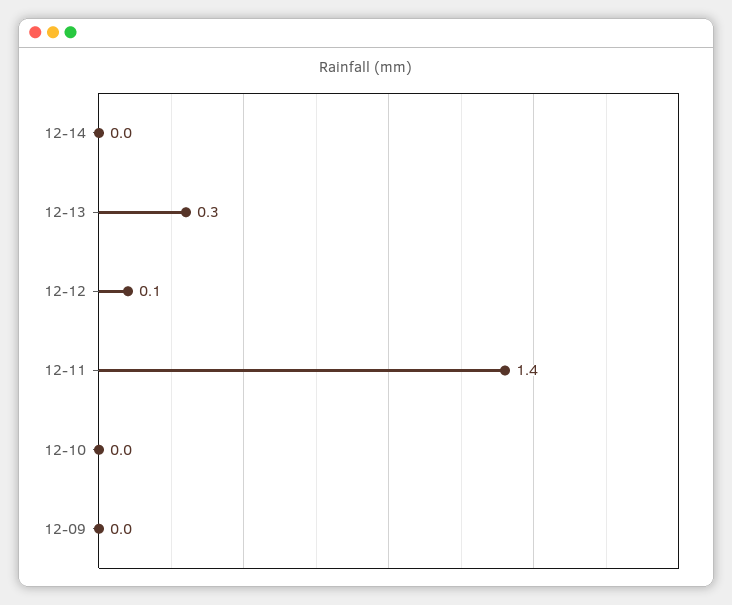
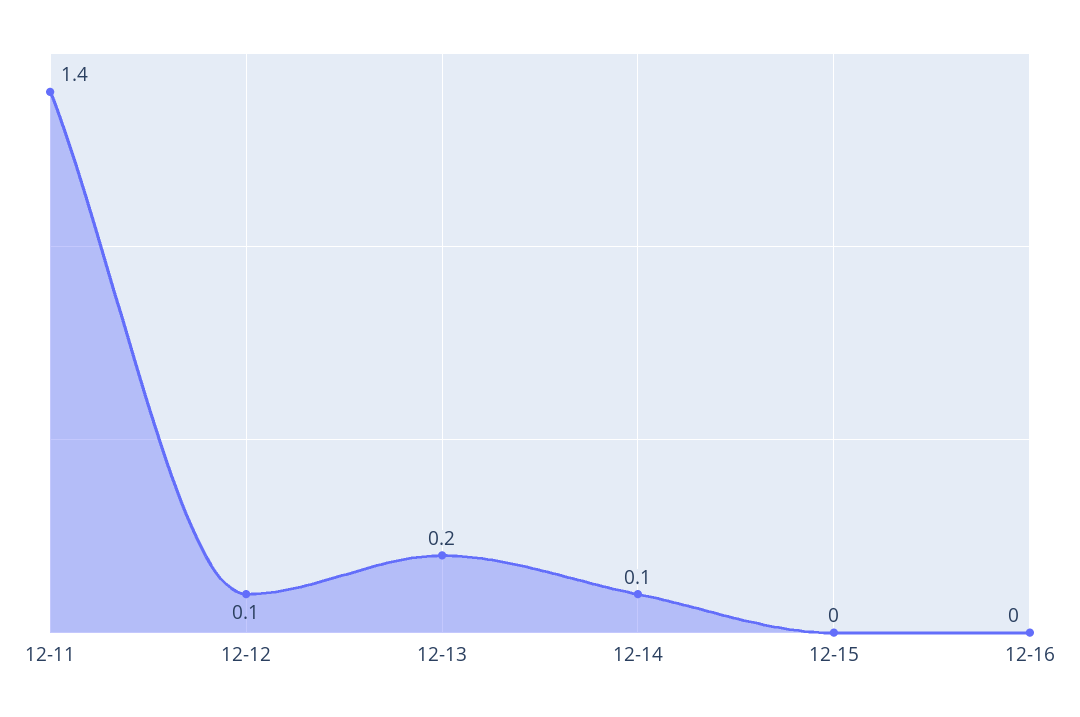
12-14: 0 -> 0.1
12-13: 0.3 -> 0.2
12-10: 0 -> none
12-09: 0 -> none
12-15: none -> 0
12-16: none -> 0

